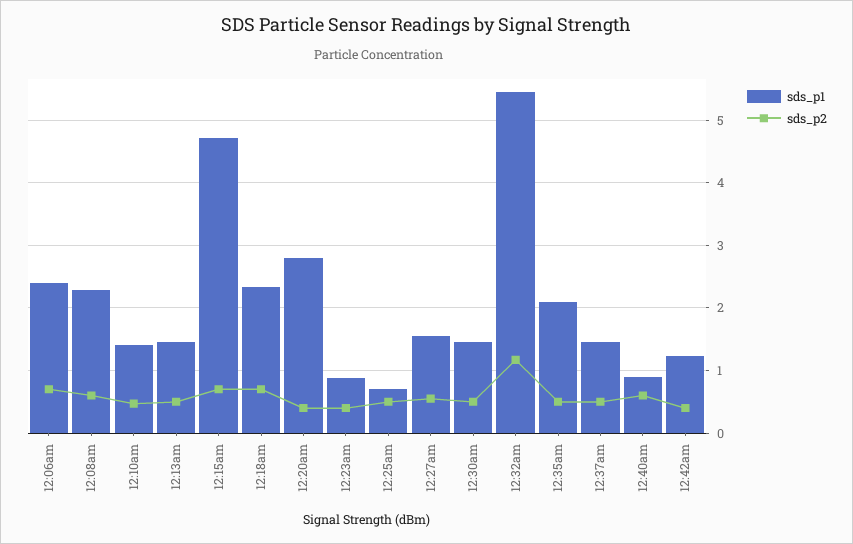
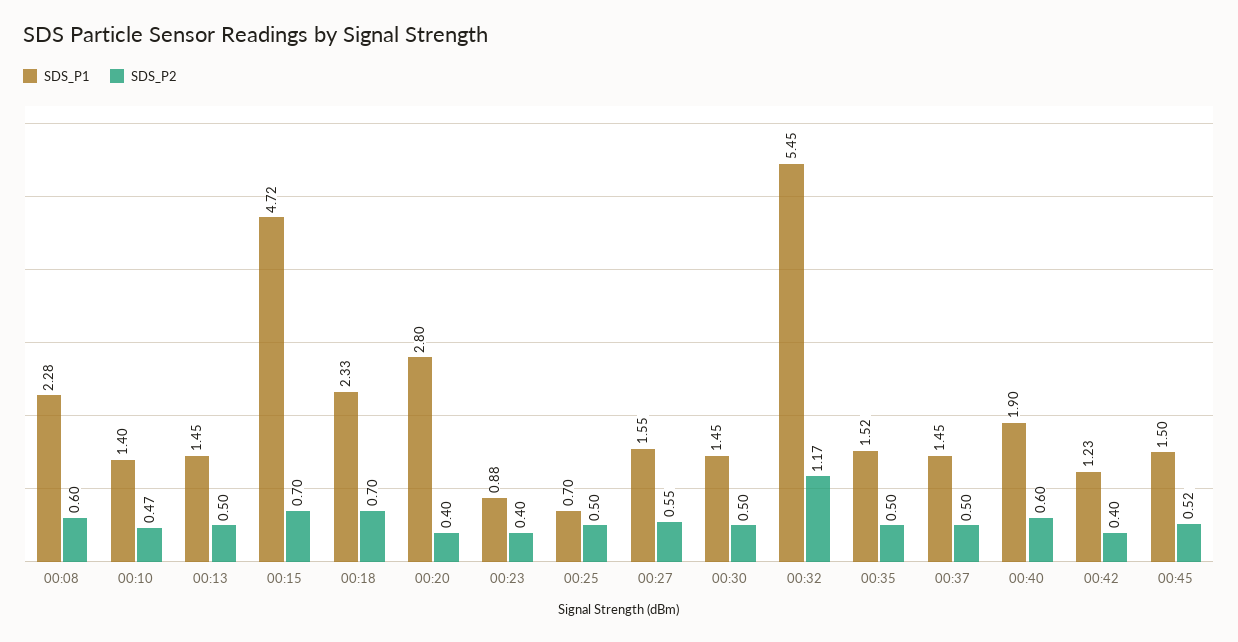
sds_p1, 12:06am: 2.4 -> none
sds_p2, 12:06am: 0.7 -> none
sds_p1, 12:35am: 2.1 -> 1.52
sds_p1, 12:40am: 0.9 -> 1.9
sds_p1, 00:45: none -> 1.5
sds_p2, 00:45: none -> 0.52

